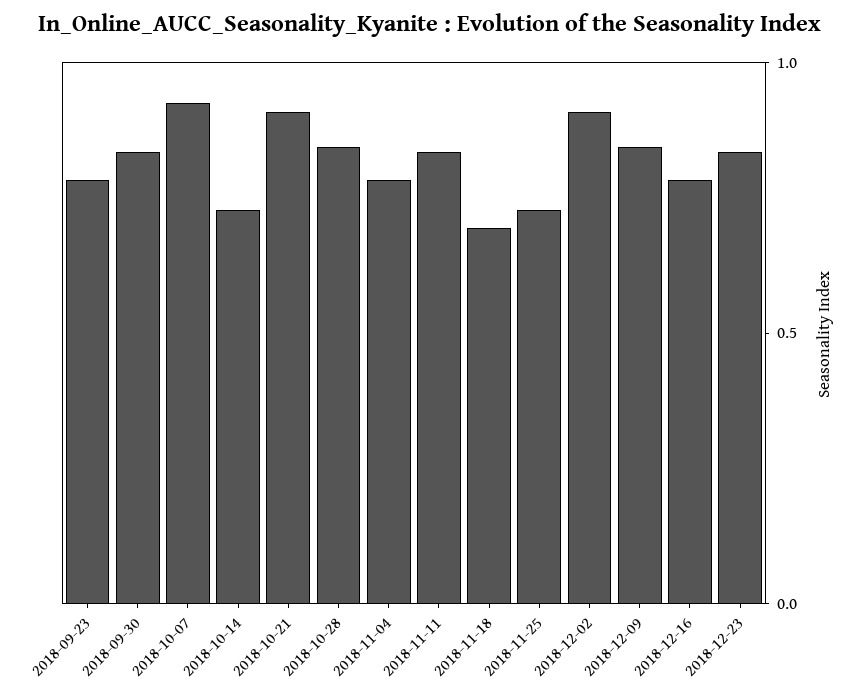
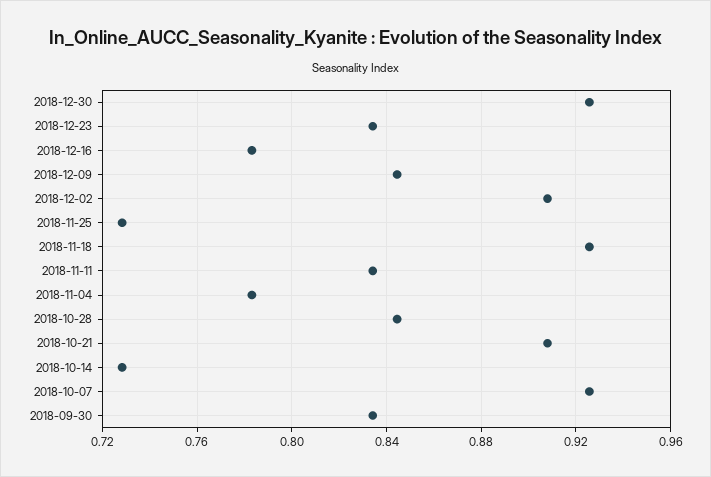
2018-09-23: 0.8 -> none
2018-11-18: 0.7 -> 0.925
2018-12-30: none -> 0.925

